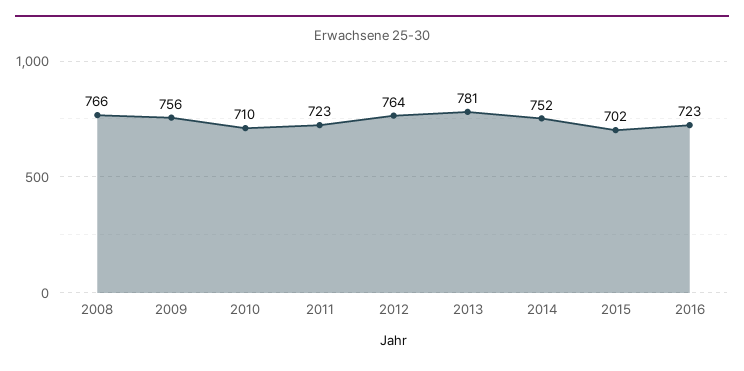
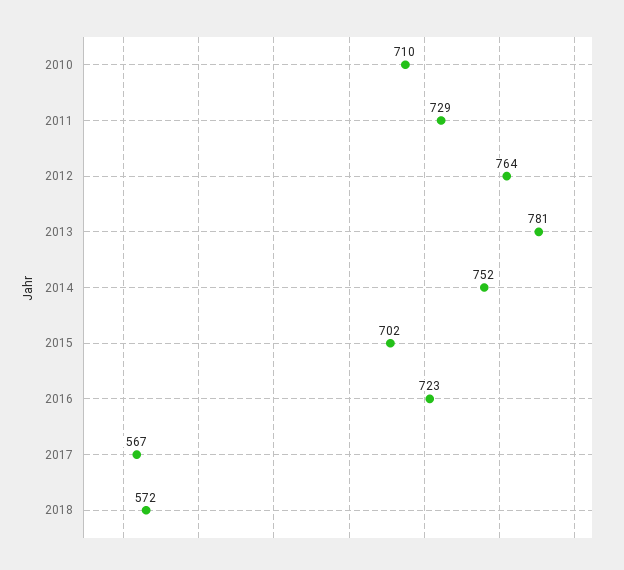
2008: 766 -> none
2009: 756 -> none
2011: 723 -> 729
2017: none -> 567
2018: none -> 572

